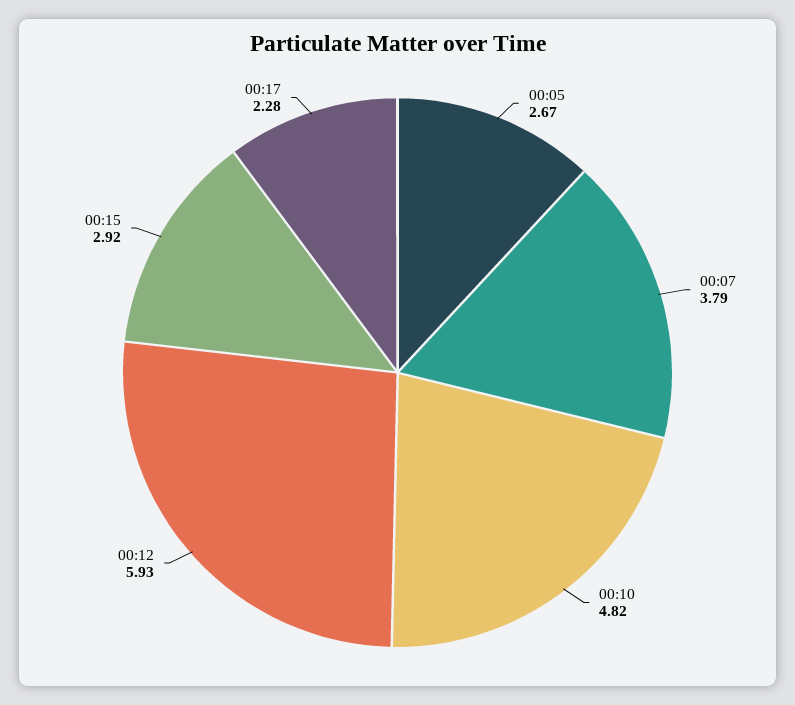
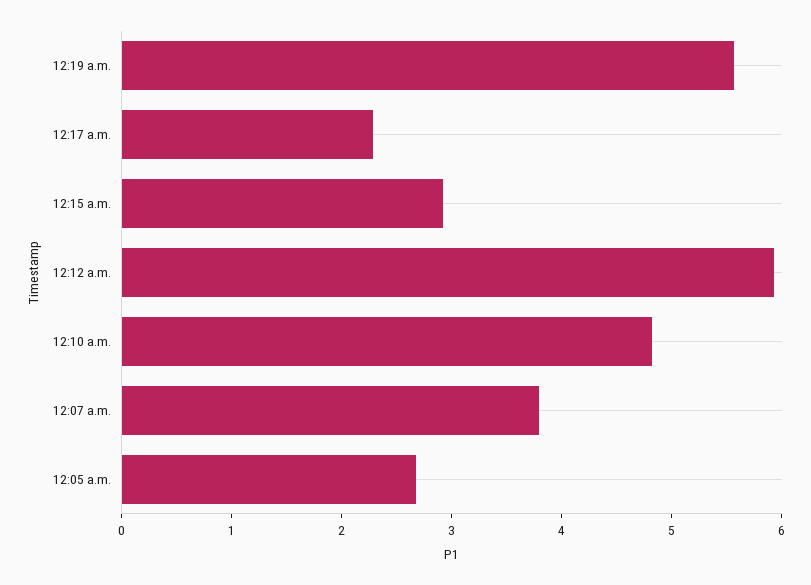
12:19 a.m.: none -> 5.6

